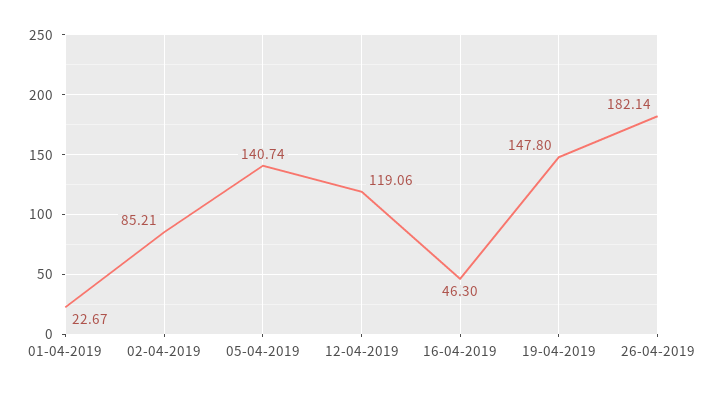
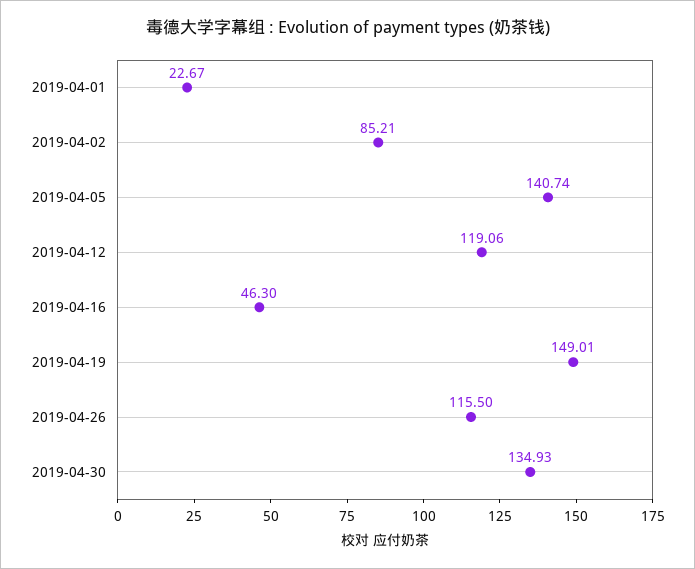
19-04-2019: 147.8 -> 149.01
26-04-2019: 182.14 -> 115.5
2019-04-30: none -> 134.93

